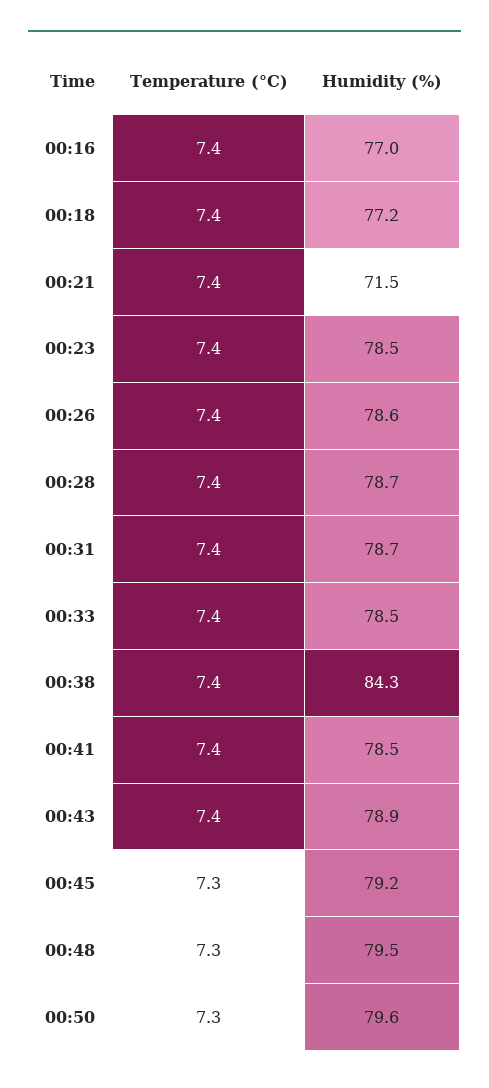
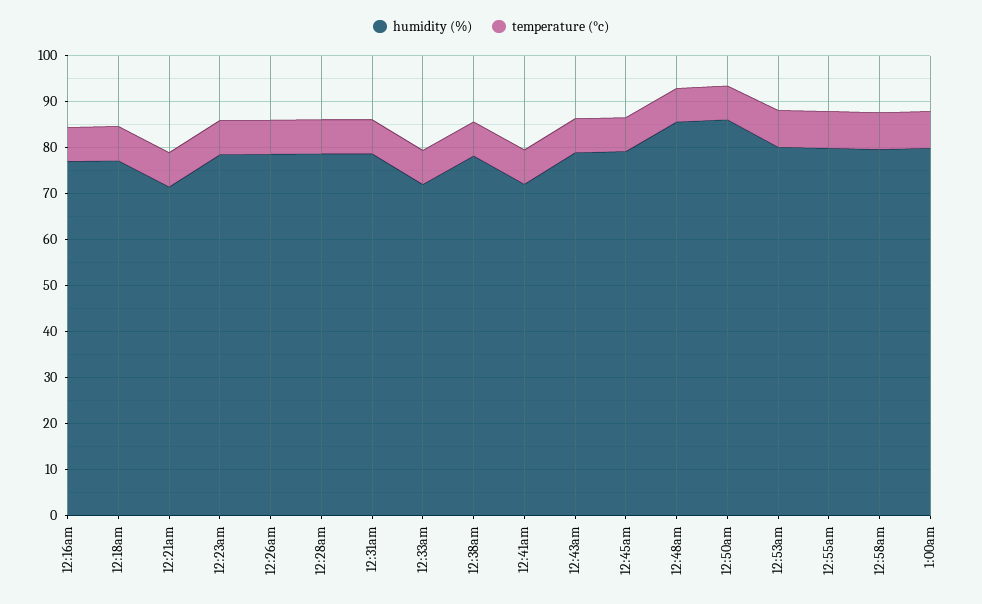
Humidity (%), 00:33: 78.5 -> 72
Humidity (%), 00:38: 84.3 -> 78
Humidity (%), 00:41: 78.5 -> 72
Humidity (%), 00:48: 79.5 -> 86
Humidity (%), 00:50: 79.6 -> 86
Humidity (%), 12:53am: none -> 80
Temperature (°C), 12:53am: none -> 8
Humidity (%), 12:55am: none -> 80
Temperature (°C), 12:55am: none -> 8
Humidity (%), 12:58am: none -> 80
Temperature (°C), 12:58am: none -> 8
Humidity (%), 1:00am: none -> 80
Temperature (°C), 1:00am: none -> 8

